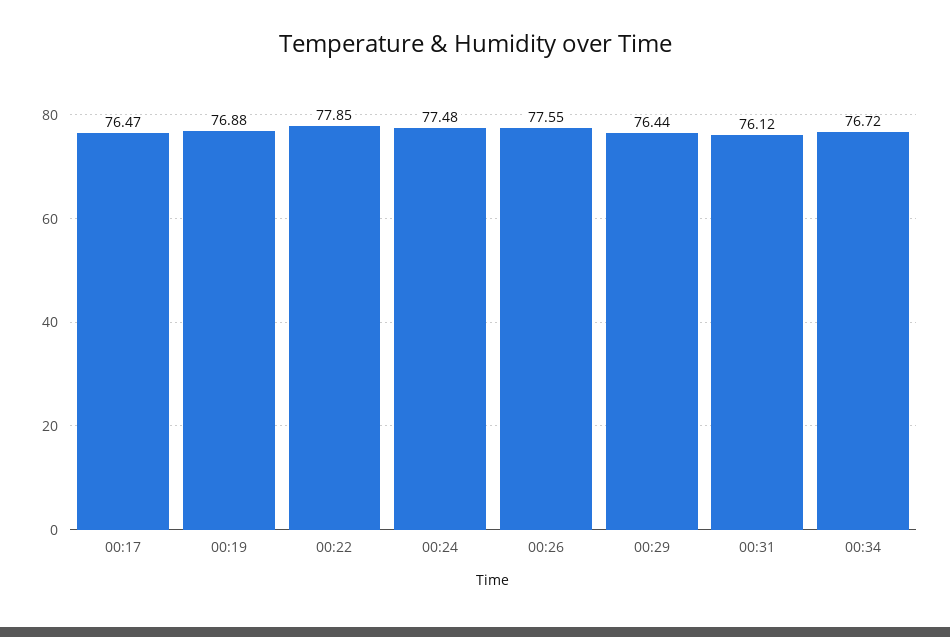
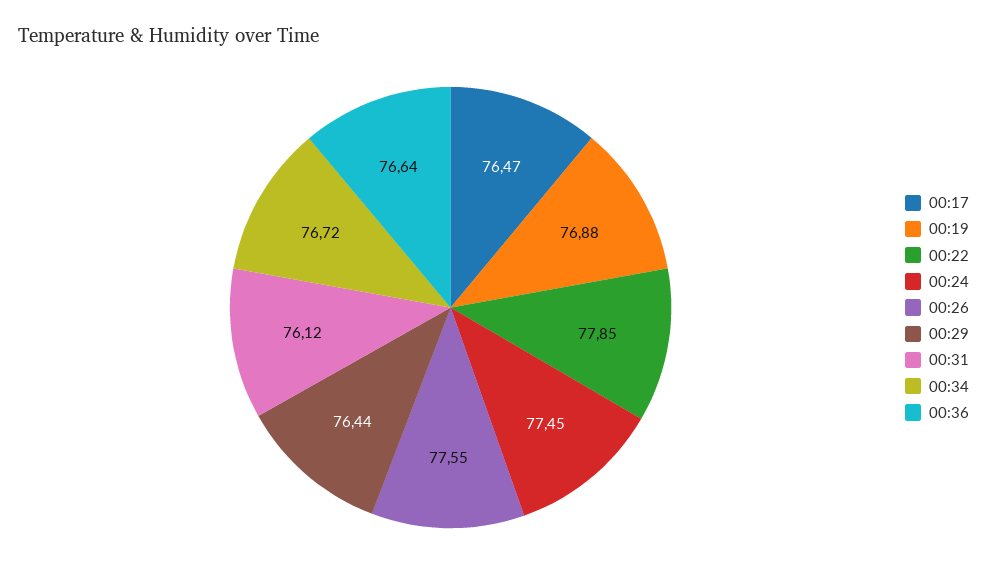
00:24: 77.48 -> 77.45
00:36: none -> 76.64

